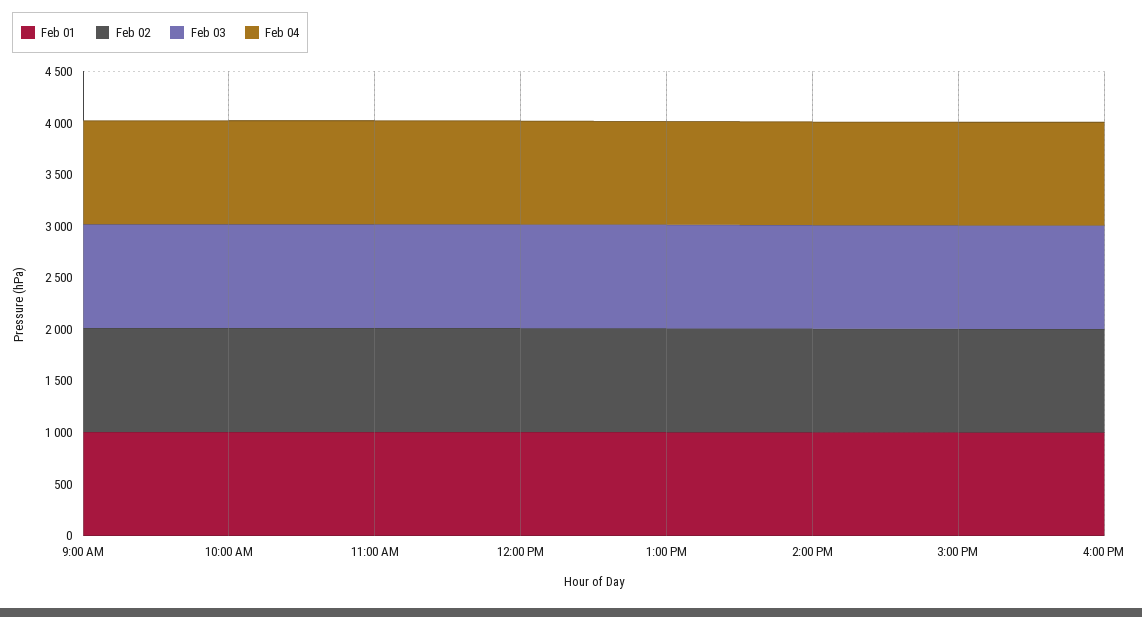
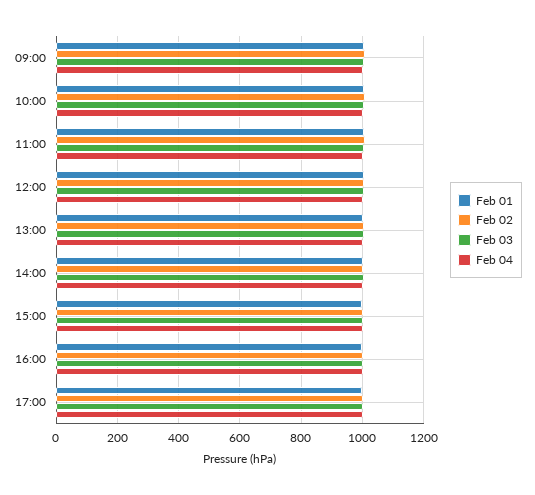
Feb 01, 17:00: none -> 1000
Feb 02, 17:00: none -> 1000
Feb 03, 17:00: none -> 1000
Feb 04, 17:00: none -> 1000

